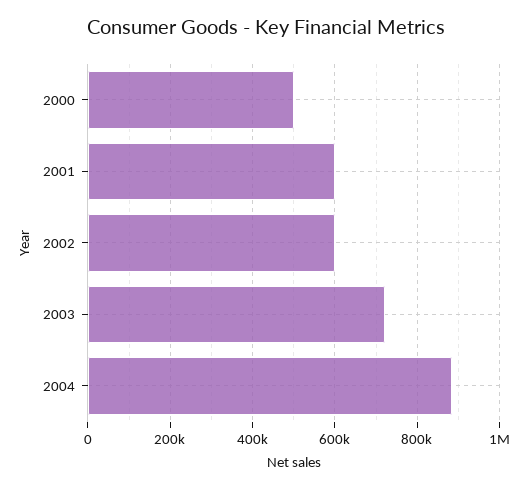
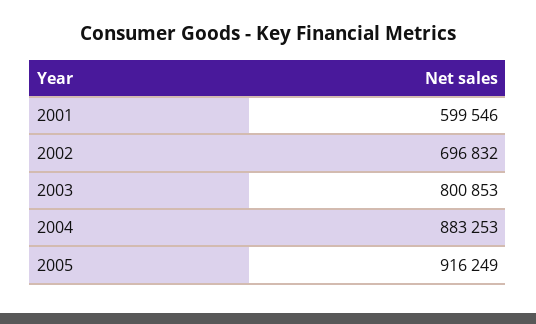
2000: 500000 -> none
2002: 600000 -> 696832
2003: 720000 -> 800853
2005: none -> 916249

